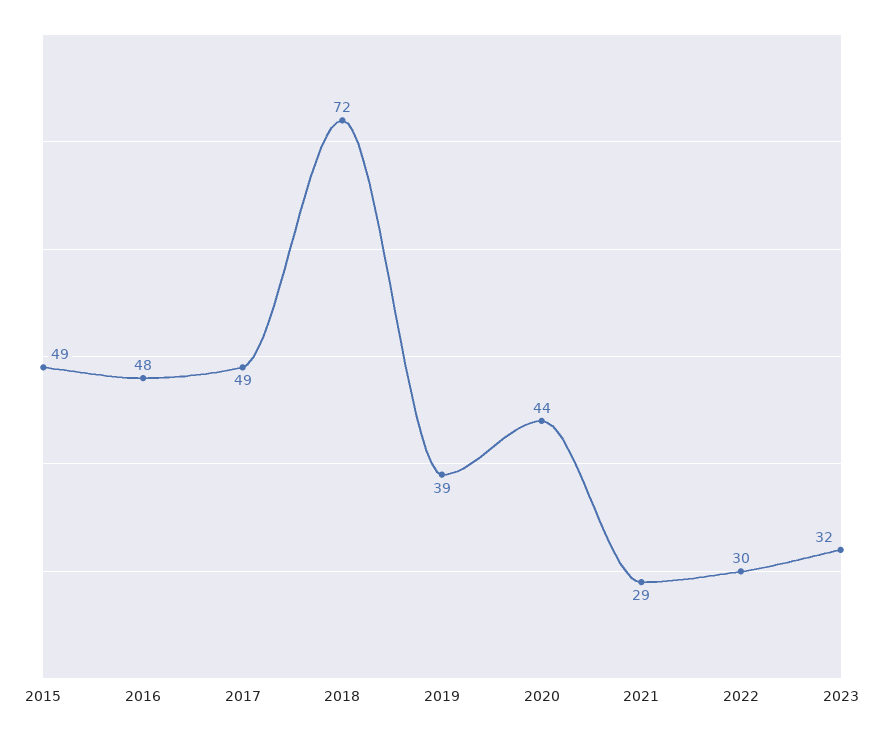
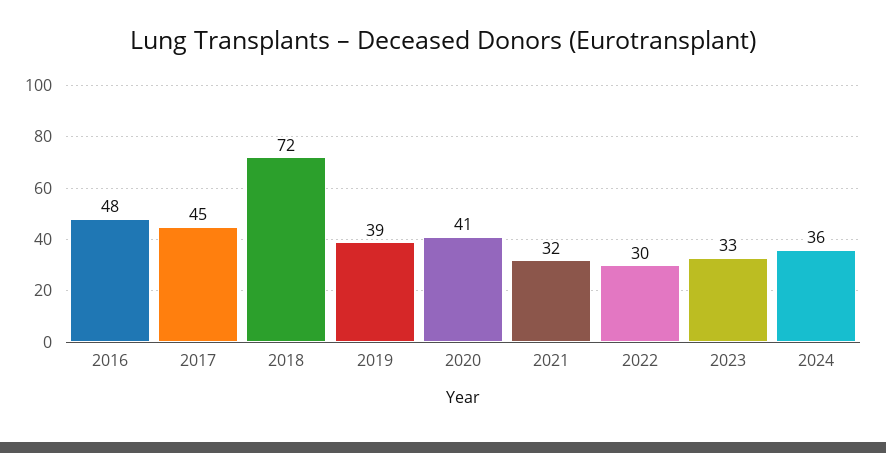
2015: 49 -> none
2017: 49 -> 45
2020: 44 -> 41
2021: 29 -> 32
2023: 32 -> 33
2024: none -> 36

